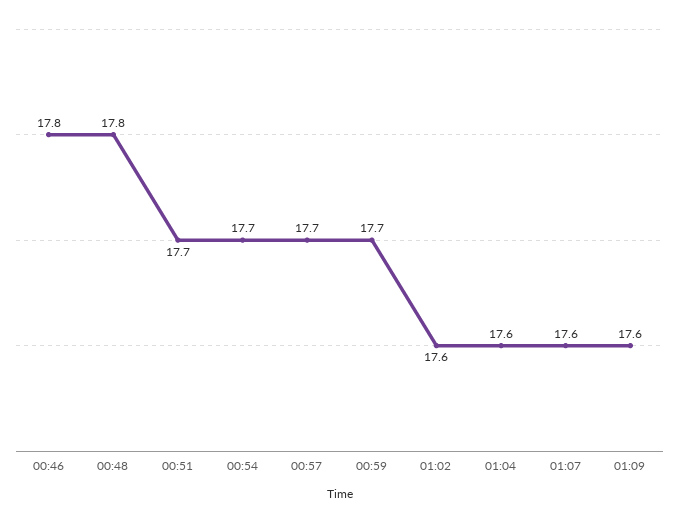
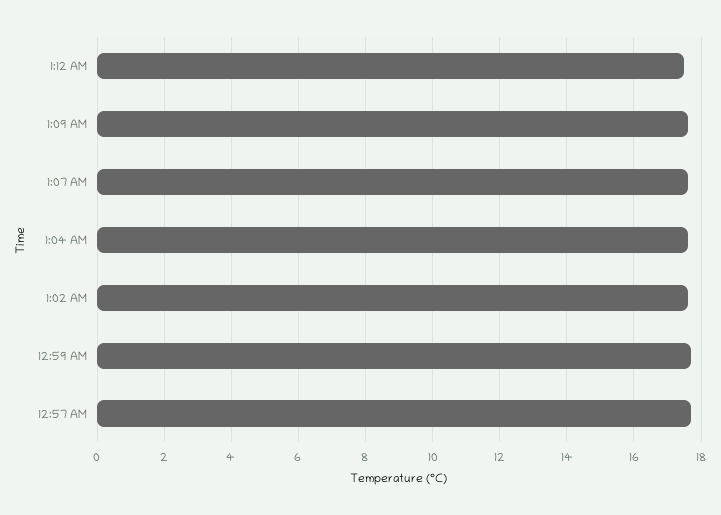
00:46: 17.8 -> none
00:48: 17.8 -> none
00:51: 17.7 -> none
00:54: 17.7 -> none
1:12 AM: none -> 17.5

